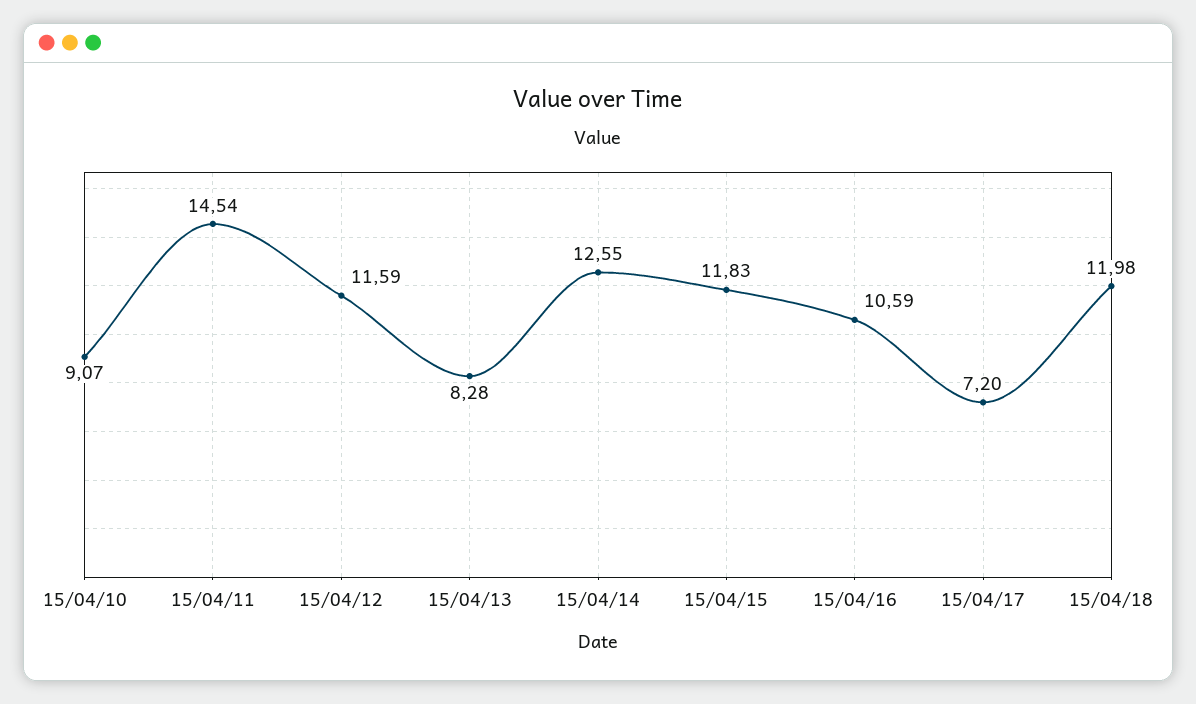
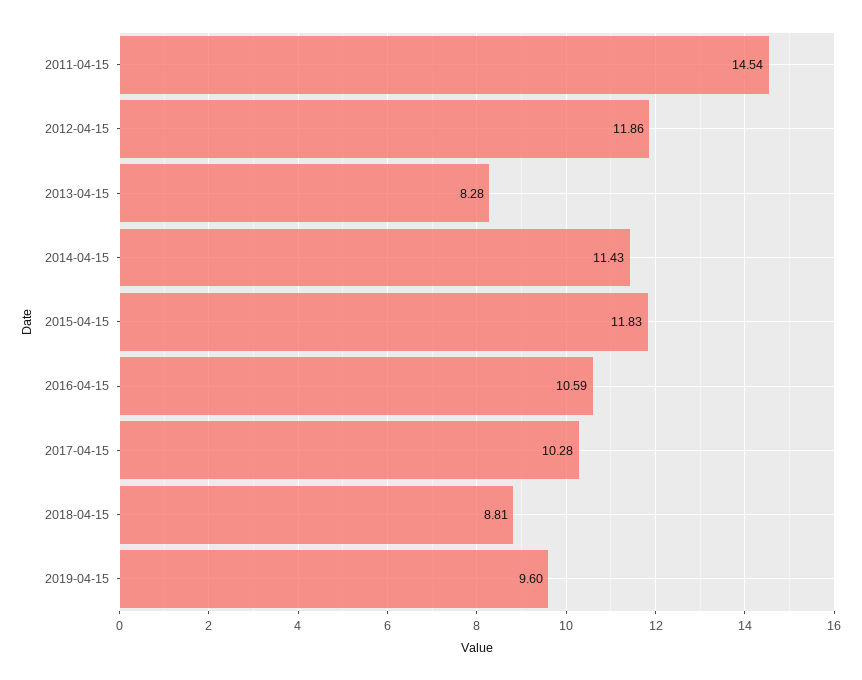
15/04/10: 9.07 -> none
15/04/12: 11.59 -> 11.86
15/04/14: 12.55 -> 11.43
15/04/17: 7.2 -> 10.28
15/04/18: 11.98 -> 8.81
2019-04-15: none -> 9.6

